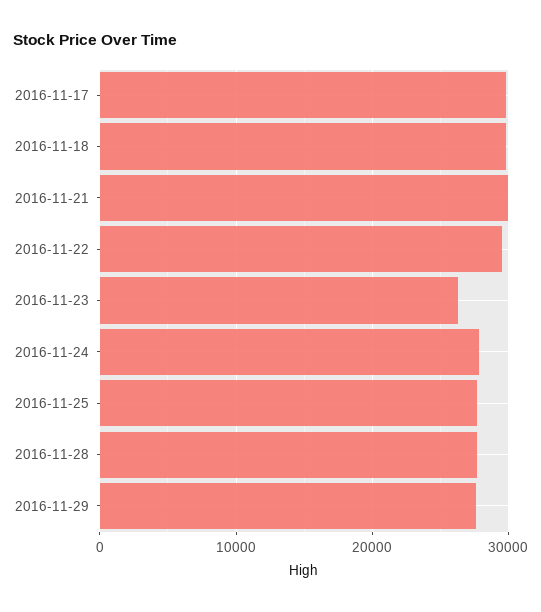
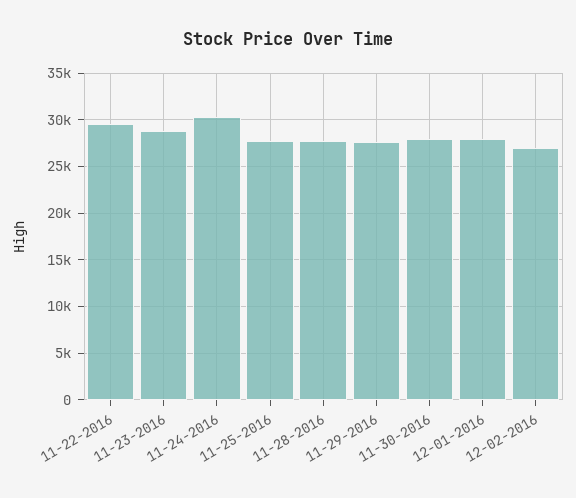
2016-11-17: 30000 -> none
2016-11-18: 30000 -> none
2016-11-21: 30000 -> none
2016-11-23: 26000 -> 29000
2016-11-24: 28000 -> 30000
11-30-2016: none -> 28000
12-01-2016: none -> 28000
12-02-2016: none -> 27000

